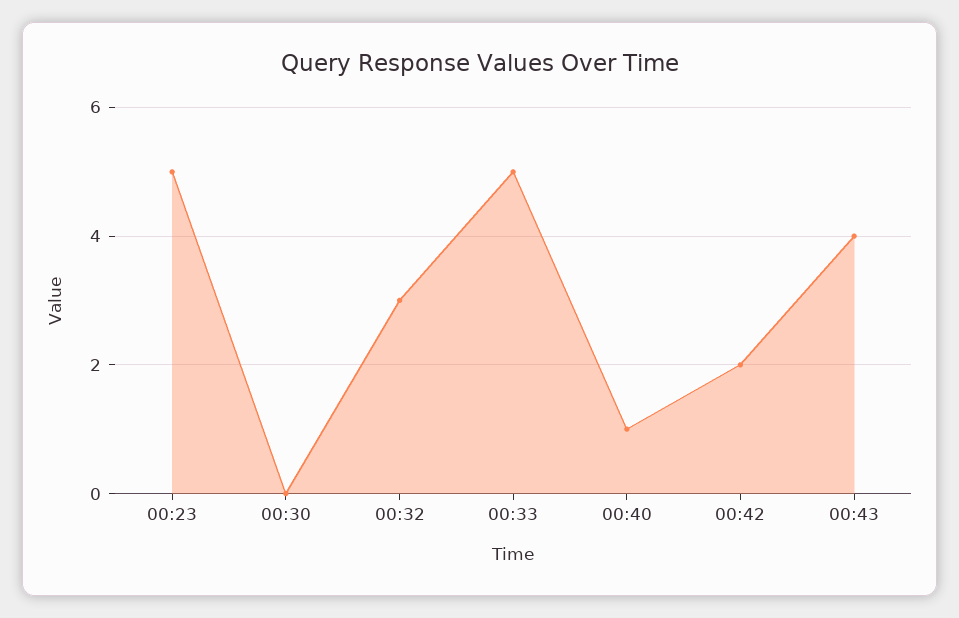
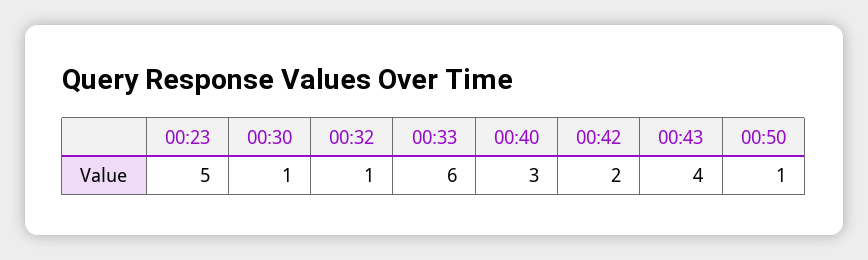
00:30: 0 -> 1
00:32: 3 -> 1
00:33: 5 -> 6
00:40: 1 -> 3
00:50: none -> 1

